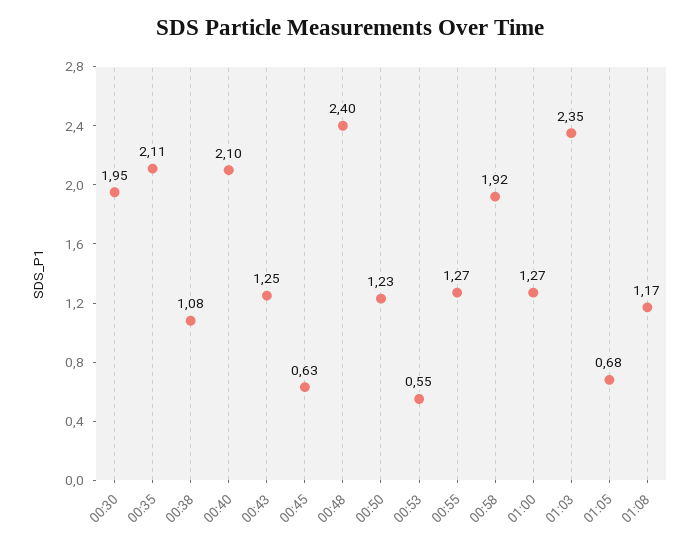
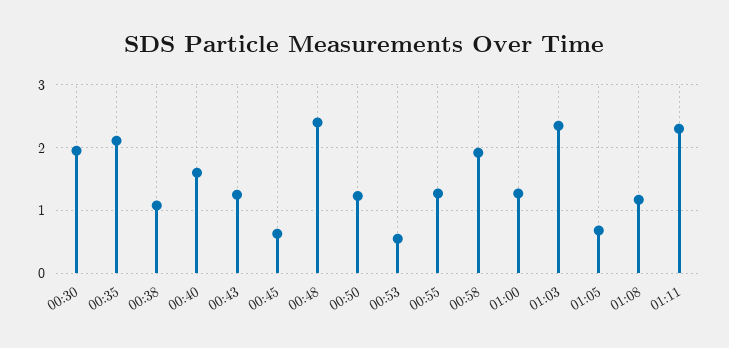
00:40: 2.1 -> 1.6
01:11: none -> 2.3

